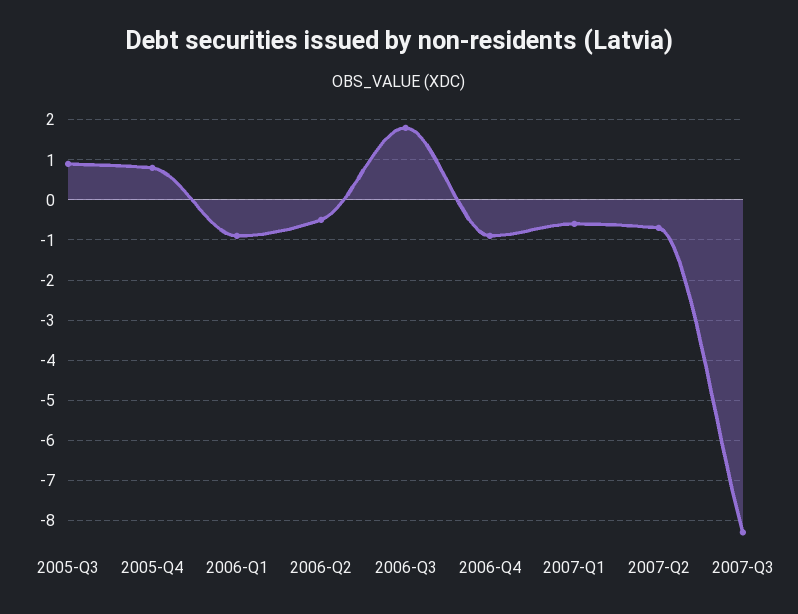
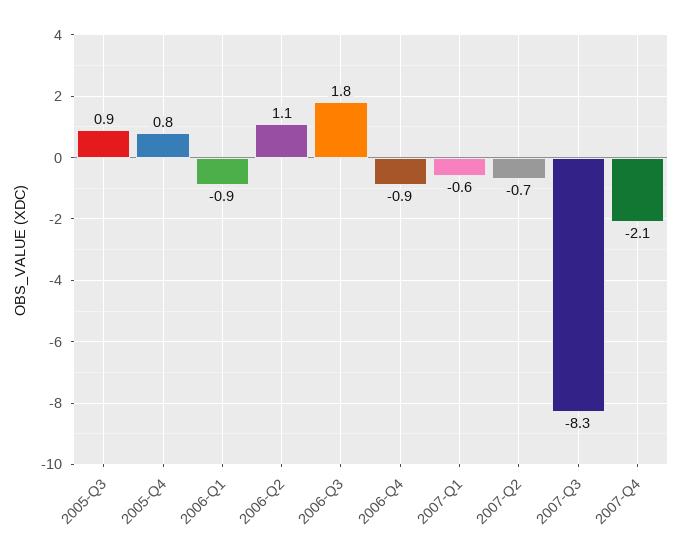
2006-Q2: -0.5 -> 1.1
2007-Q4: none -> -2.1

